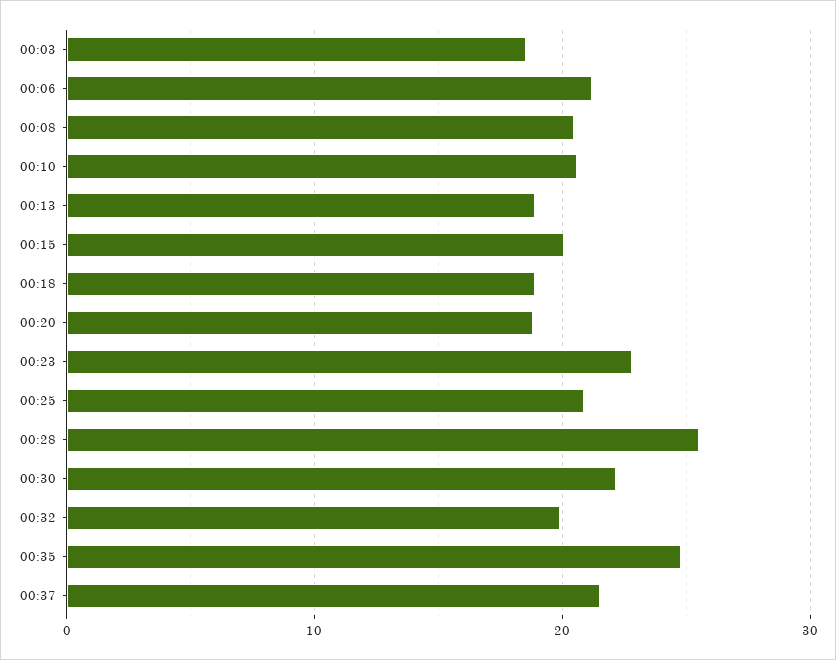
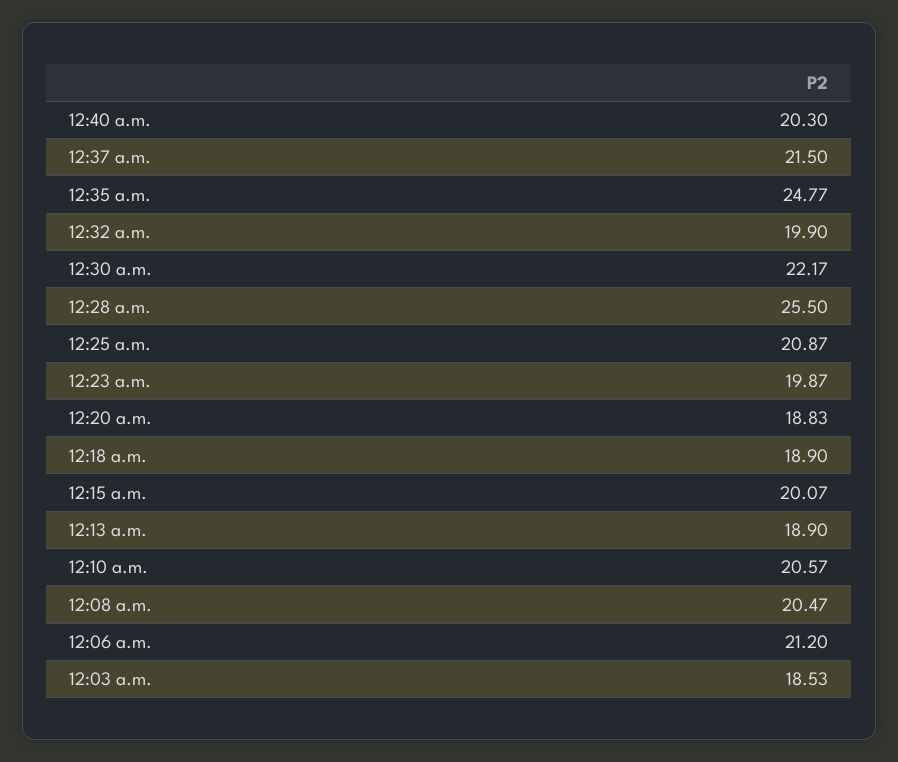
00:23: 23 -> 19.87
12:40 a.m.: none -> 20.3

